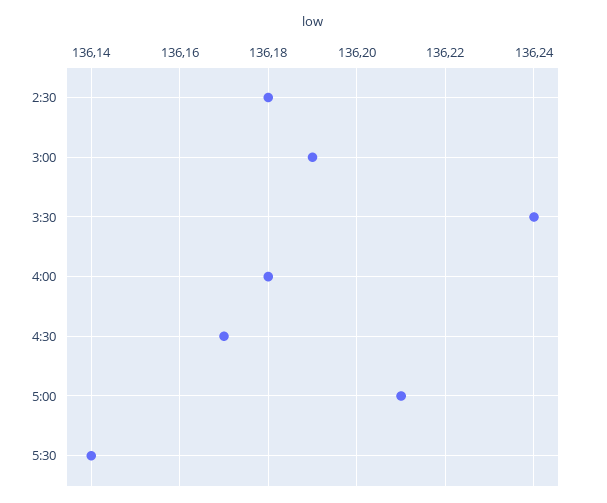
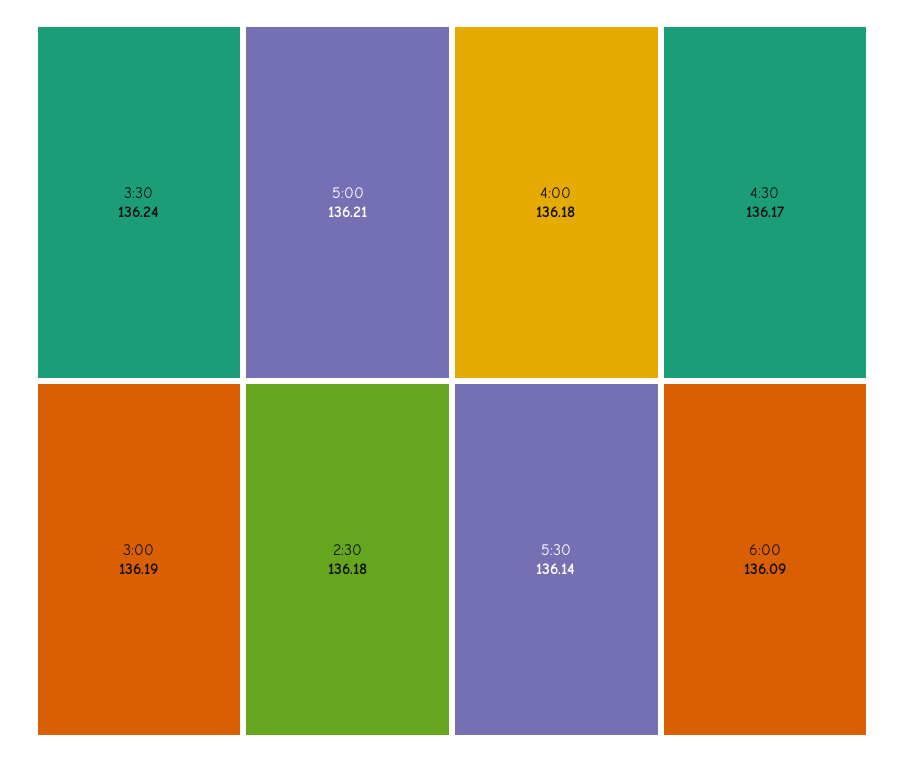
6:00: none -> 136.09

